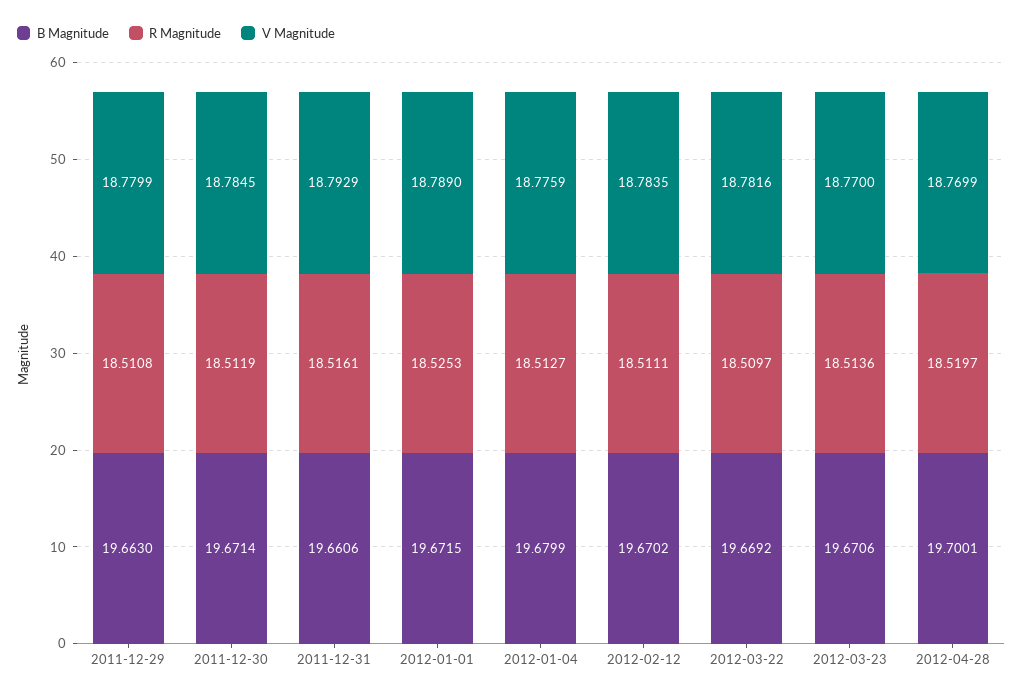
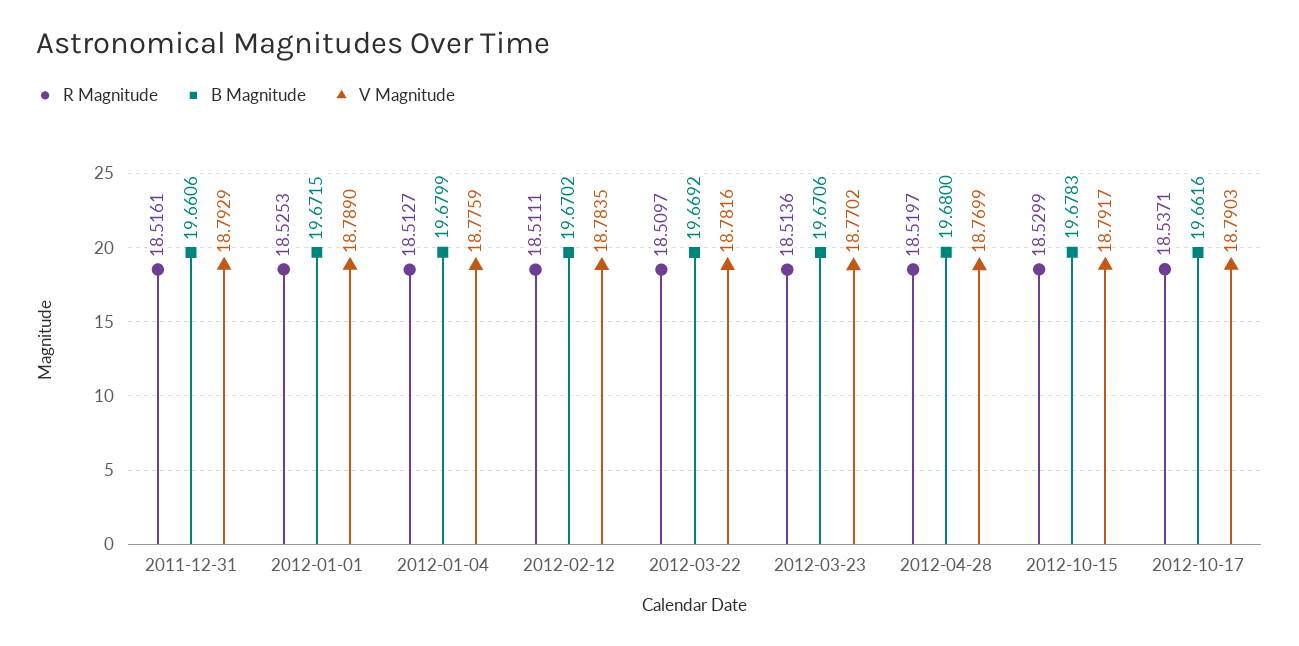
B Magnitude, 2011-12-29: 19.663 -> none
R Magnitude, 2011-12-29: 18.5108 -> none
V Magnitude, 2011-12-29: 18.7799 -> none
B Magnitude, 2011-12-30: 19.6714 -> none
R Magnitude, 2011-12-30: 18.5119 -> none
V Magnitude, 2011-12-30: 18.7845 -> none
V Magnitude, 2012-03-23: 18.77 -> 18.7702
B Magnitude, 2012-04-28: 19.7001 -> 19.68
R Magnitude, 2012-10-15: none -> 18.5299
B Magnitude, 2012-10-15: none -> 19.6783
V Magnitude, 2012-10-15: none -> 18.7917
R Magnitude, 2012-10-17: none -> 18.5371
B Magnitude, 2012-10-17: none -> 19.6616
V Magnitude, 2012-10-17: none -> 18.7903

